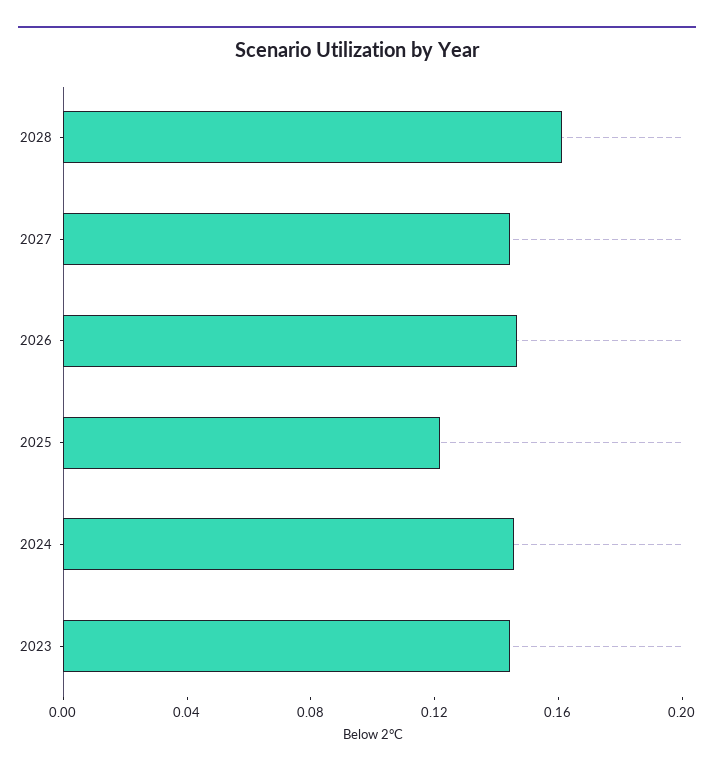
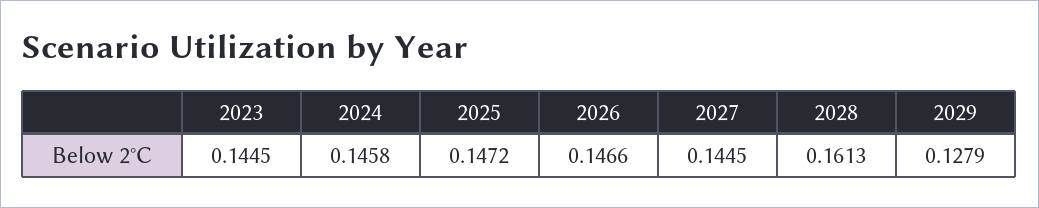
2025: 0.12 -> 0.1472
2029: none -> 0.1279

